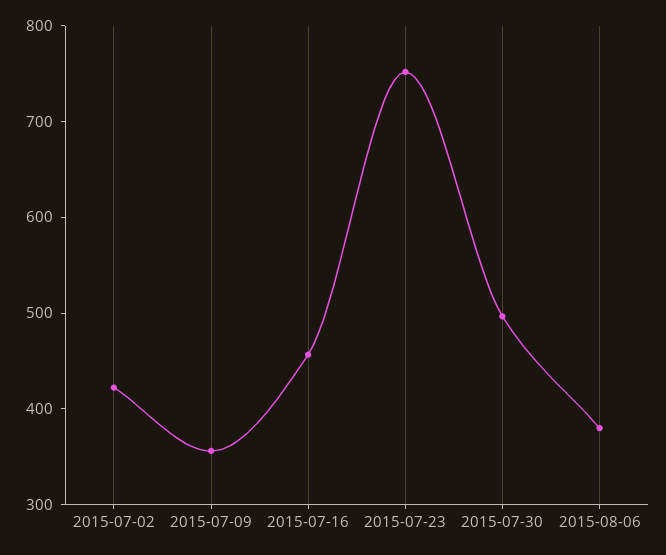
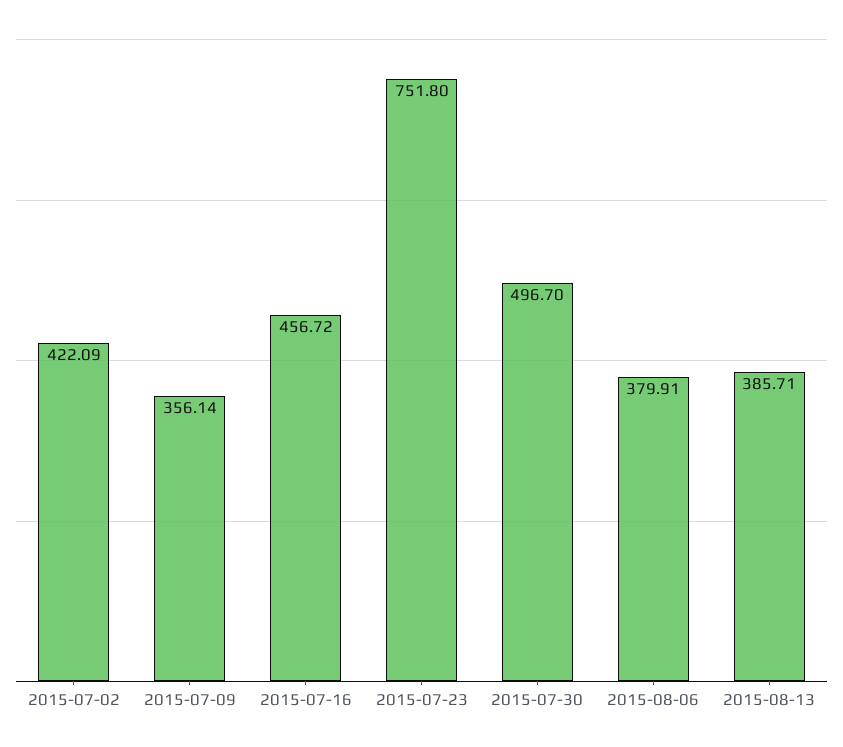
2015-08-13: none -> 385.71

